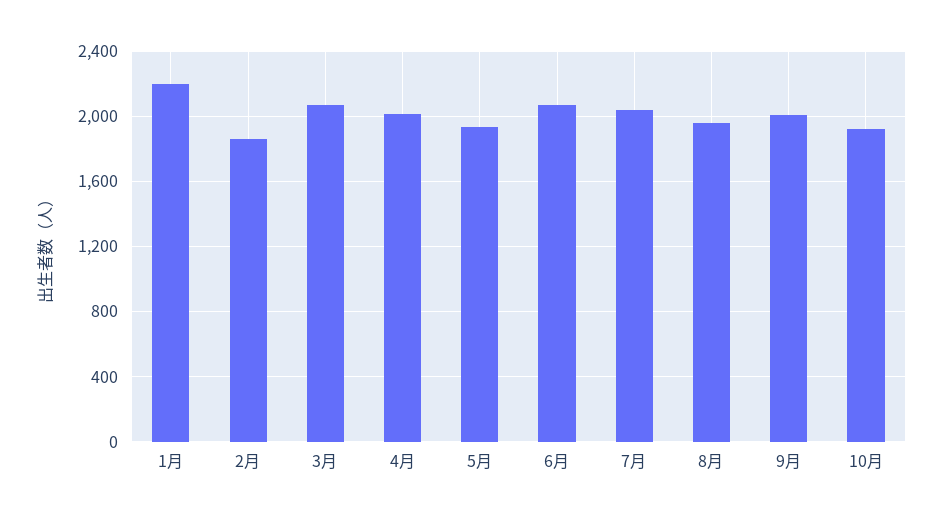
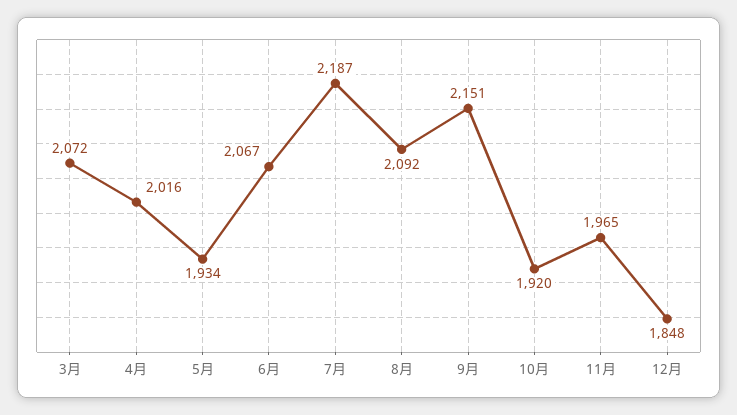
1月: 2200 -> none
2月: 1850 -> none
7月: 2050 -> 2187
8月: 1950 -> 2092
9月: 2000 -> 2151
11月: none -> 1965
12月: none -> 1848

